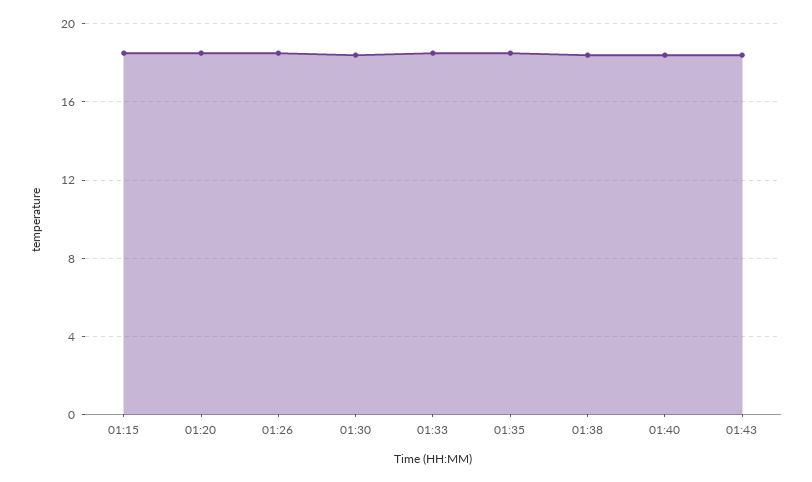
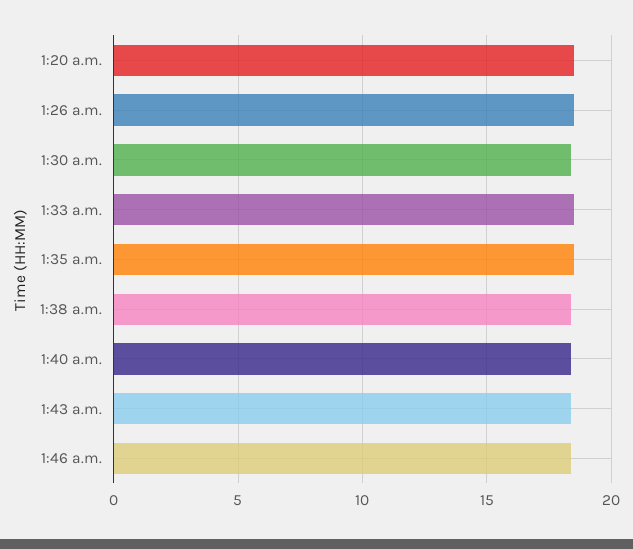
01:15: 18.5 -> none
1:46 a.m.: none -> 18.5

